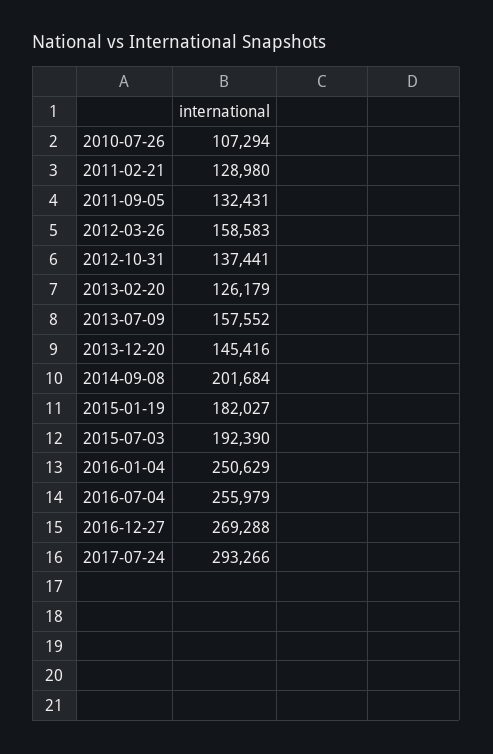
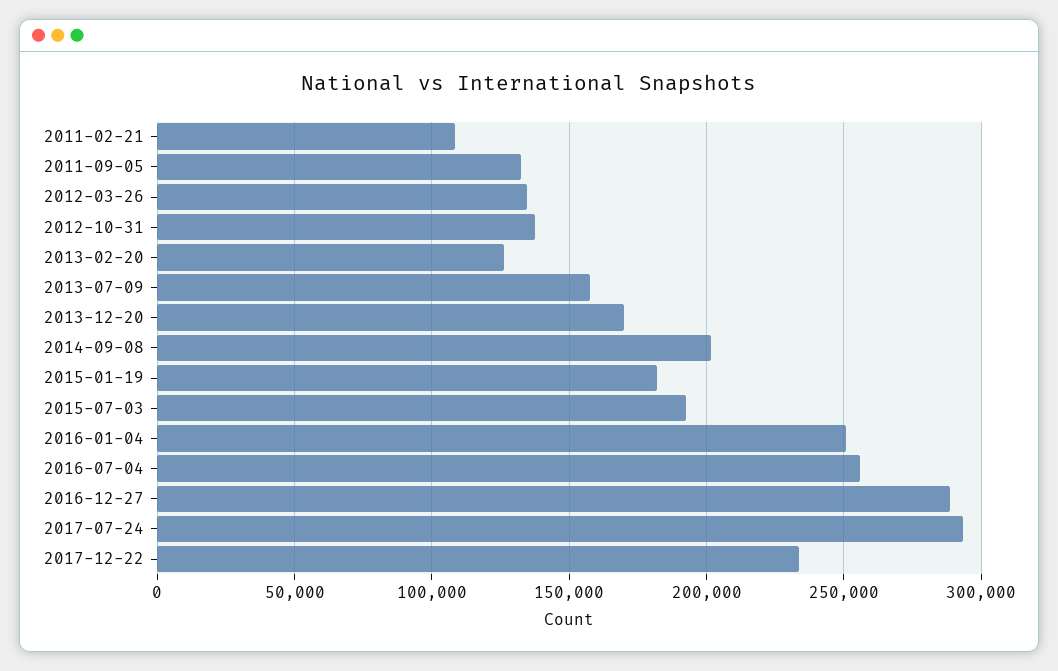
2010-07-26: 107294 -> none
2011-02-21: 128980 -> 110000
2012-03-26: 158583 -> 135000
2013-12-20: 145416 -> 170000
2016-12-27: 269288 -> 290000
2017-12-22: none -> 235000

